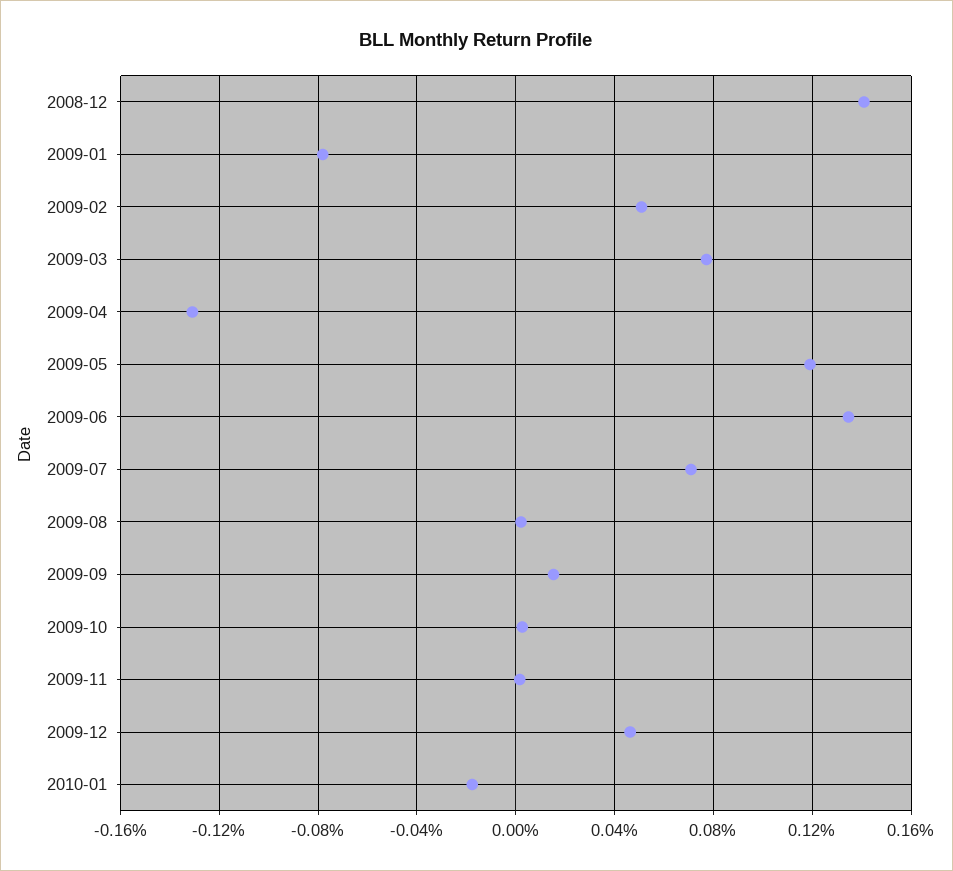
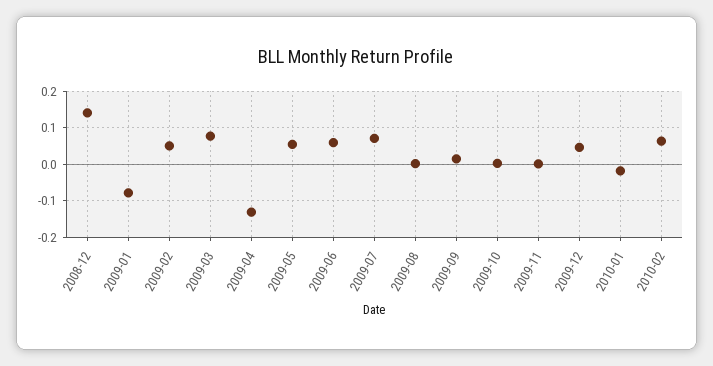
2009-05: 0.12 -> 0.06
2009-06: 0.135 -> 0.06
2010-02: none -> 0.06

